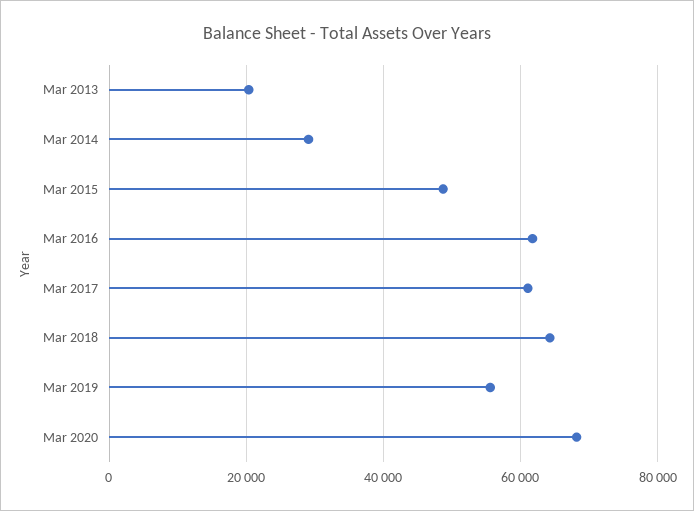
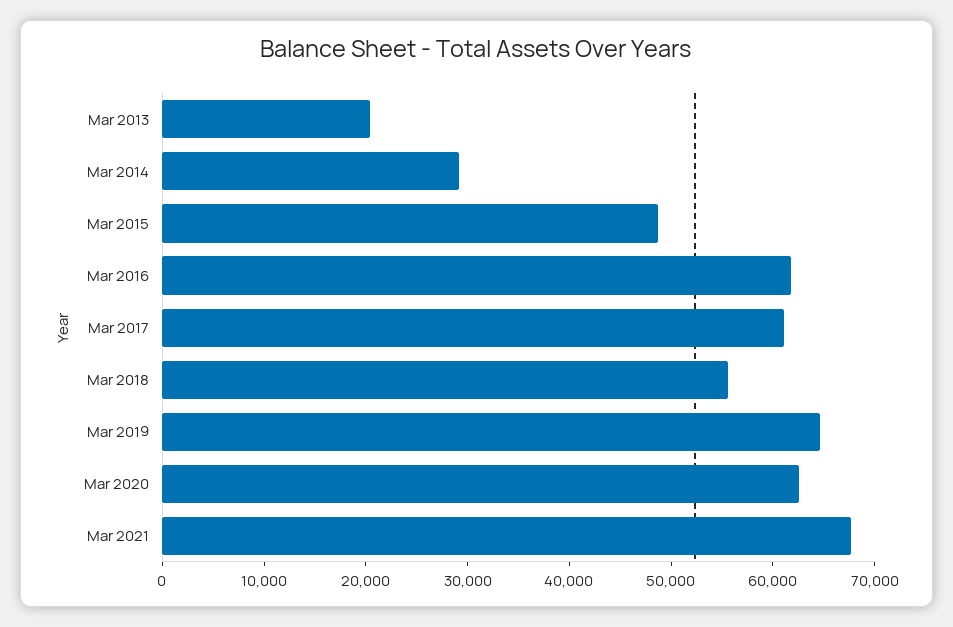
Mar 2018: 64000 -> 56000
Mar 2019: 56000 -> 64000
Mar 2020: 68000 -> 62000
Mar 2021: none -> 68000

